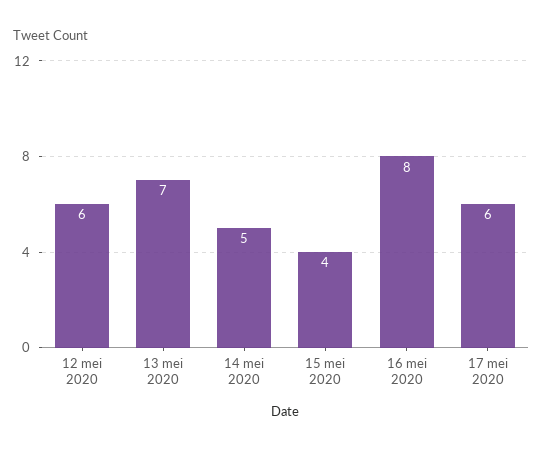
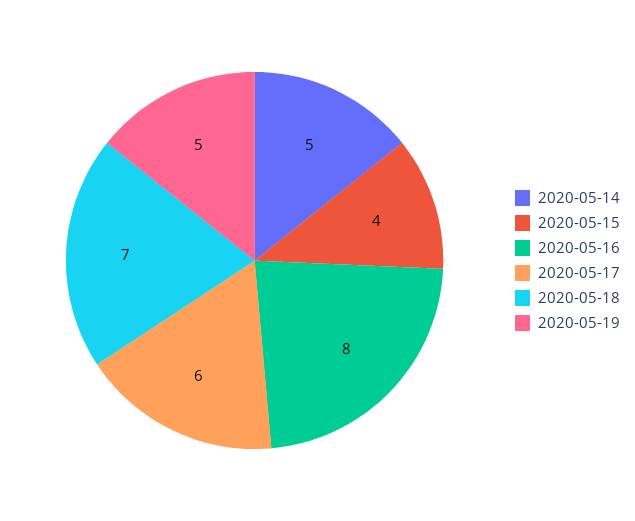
12 mei 2020: 6 -> none
13 mei 2020: 7 -> none
2020-05-18: none -> 7
2020-05-19: none -> 5

